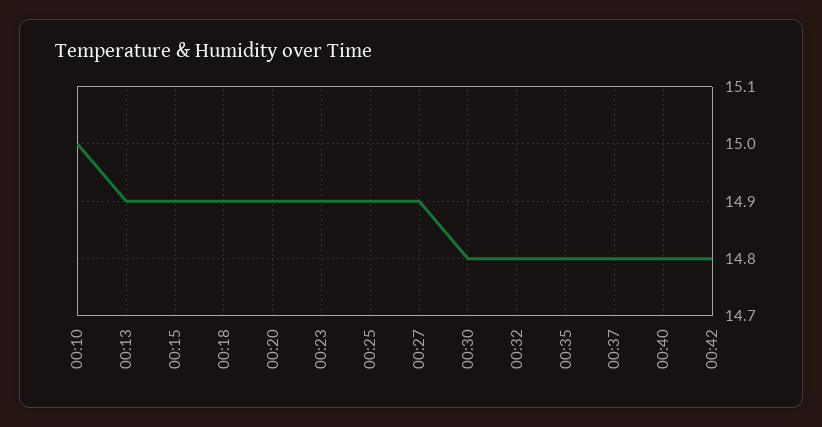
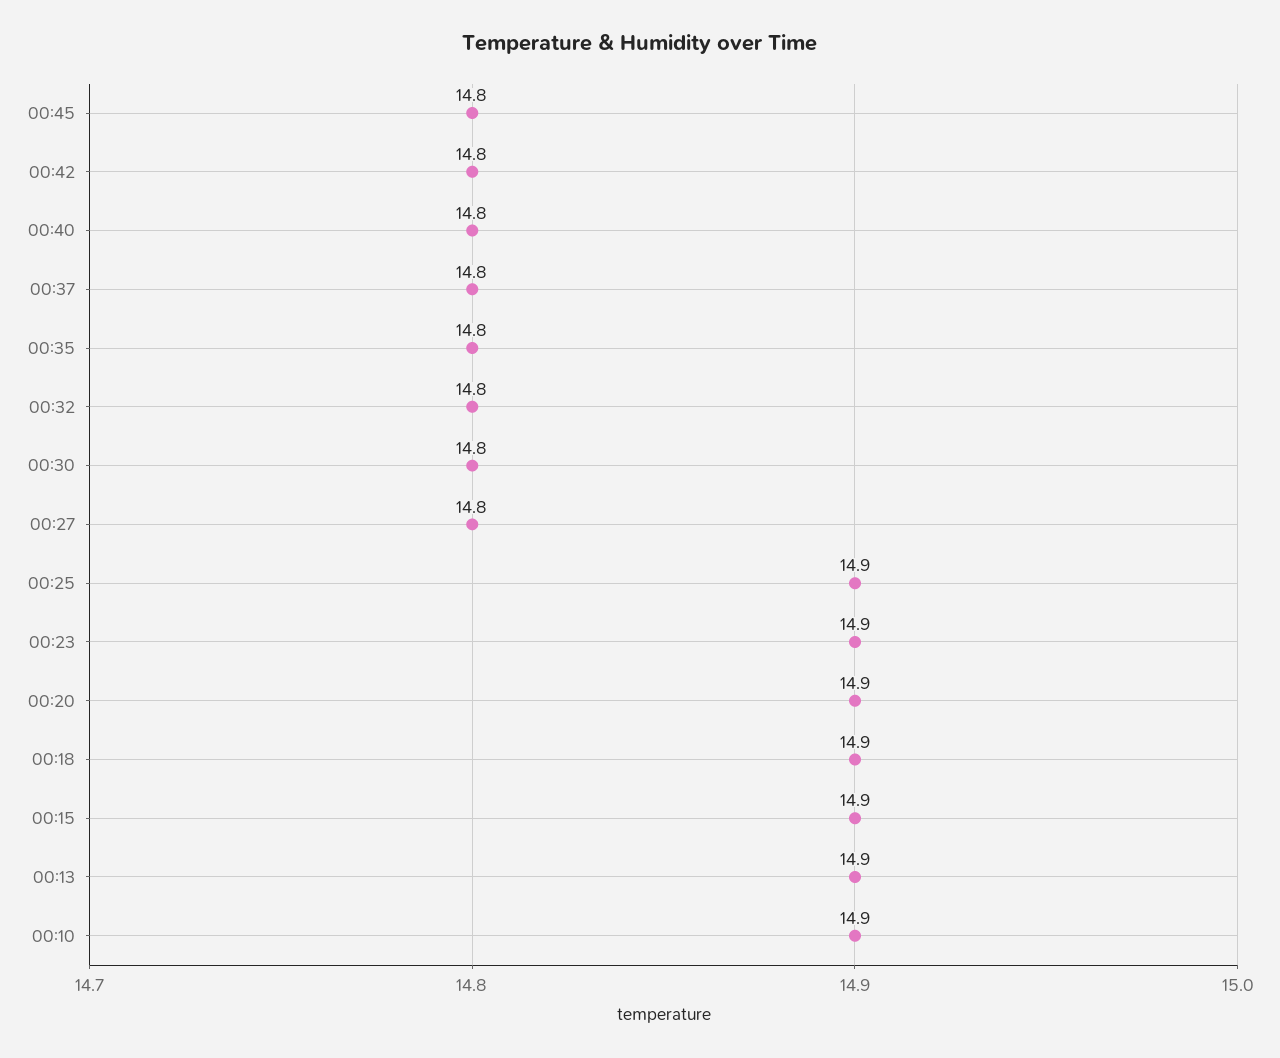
00:10: 15 -> 14.9
00:27: 14.9 -> 14.8
00:45: none -> 14.8

